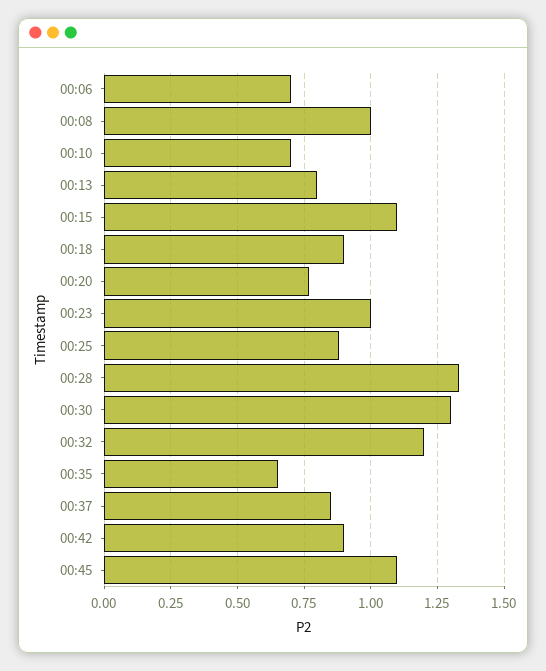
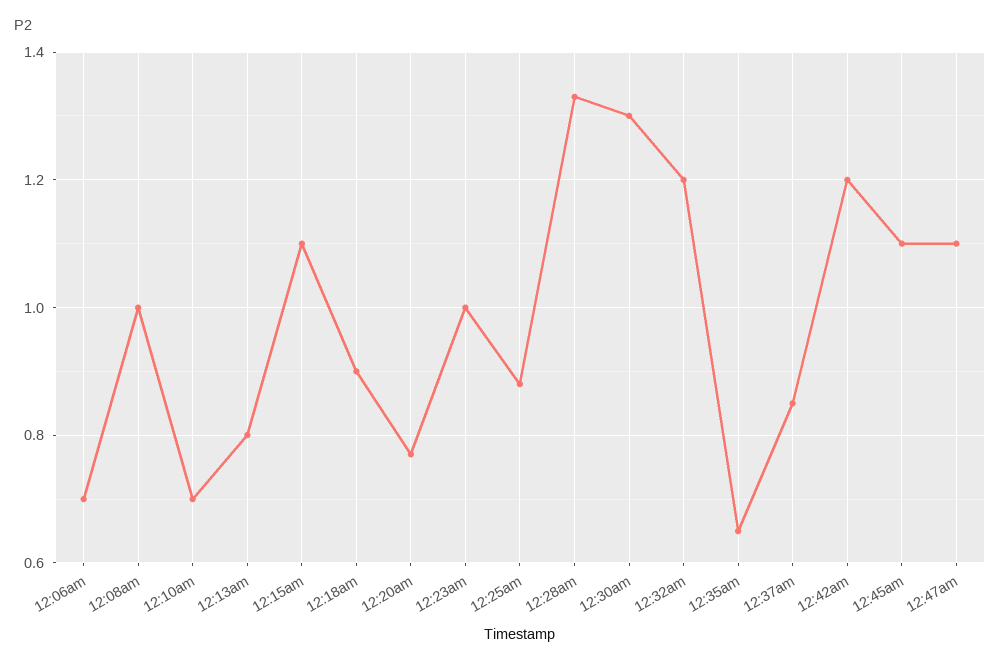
00:42: 0.9 -> 1.2
12:47am: none -> 1.1

